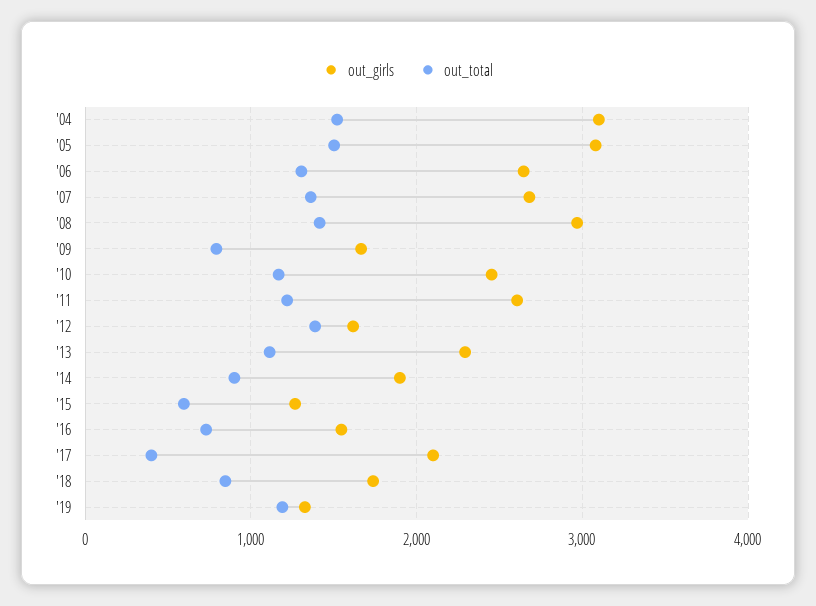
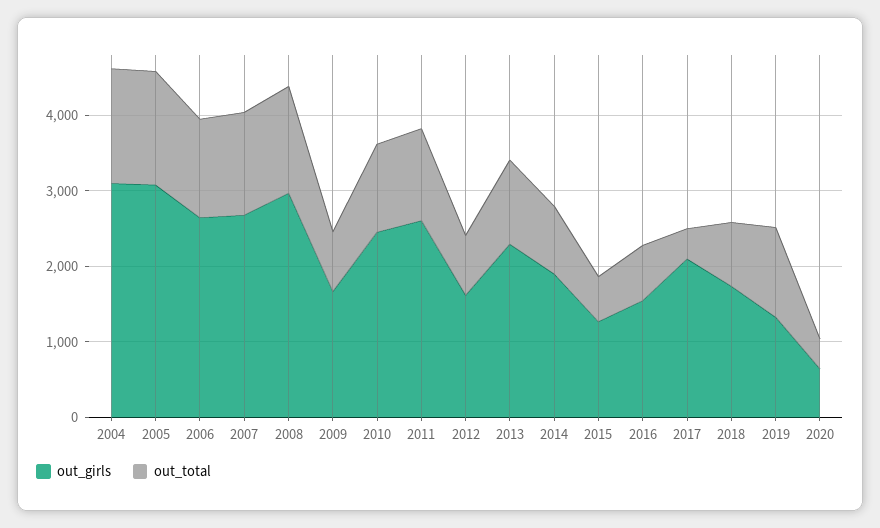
out_total, '12: 1400 -> 800
out_girls, 2020: none -> 600
out_total, 2020: none -> 400

